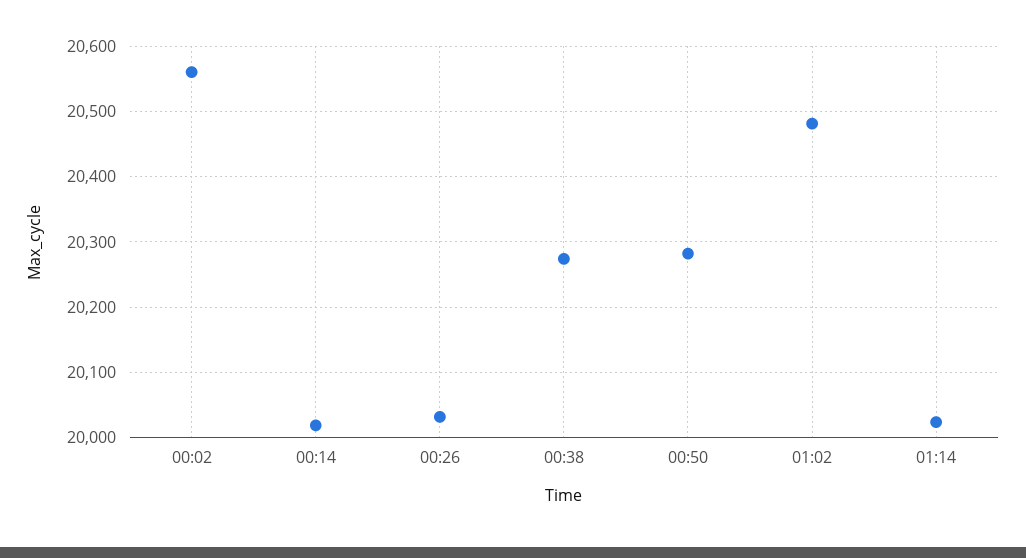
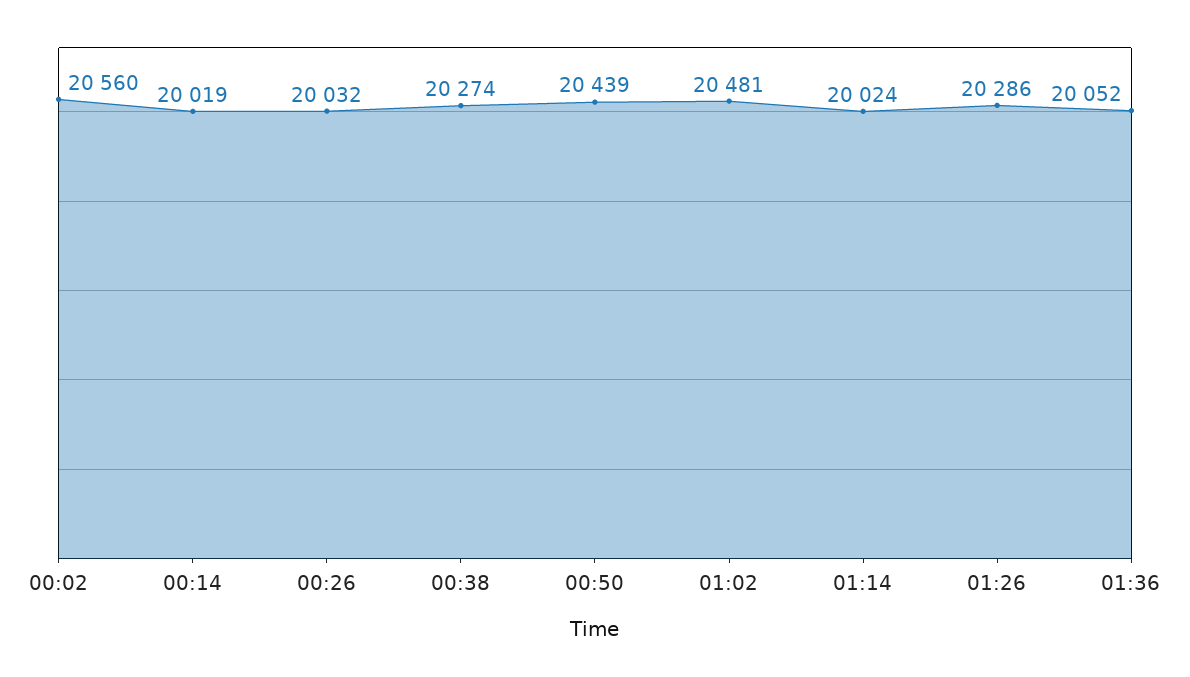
00:50: 20280 -> 20439
01:26: none -> 20286
01:36: none -> 20052

